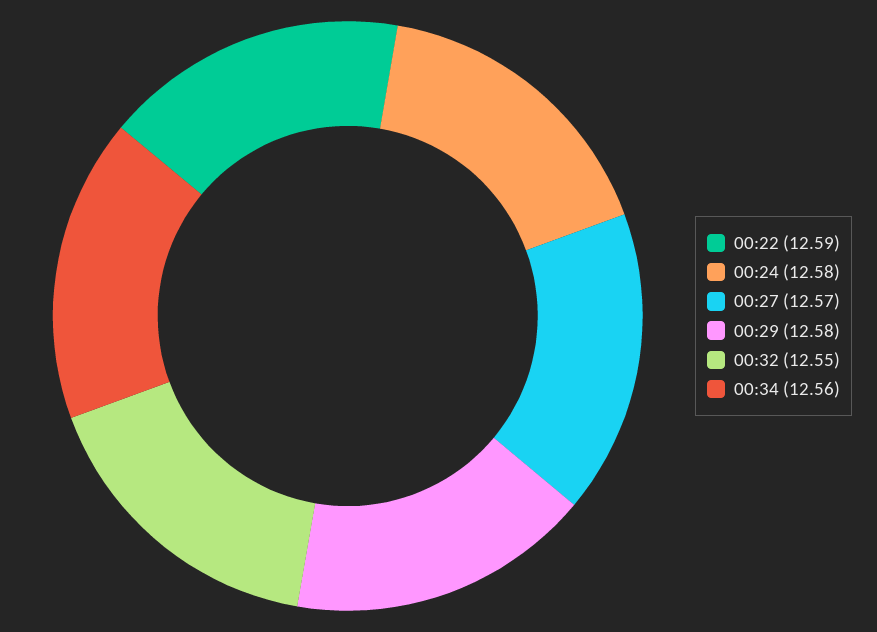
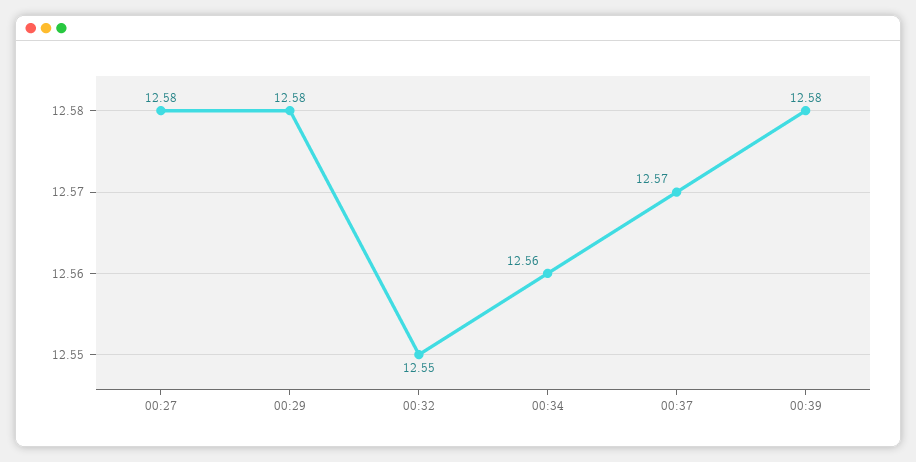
00:22: 12.59 -> none
00:24: 12.58 -> none
00:27: 12.57 -> 12.58
00:37: none -> 12.57
00:39: none -> 12.58

